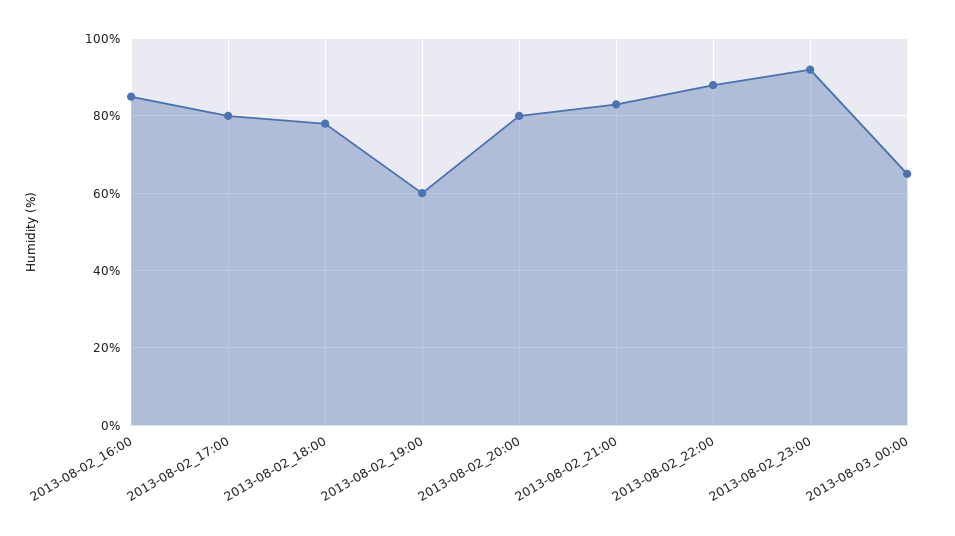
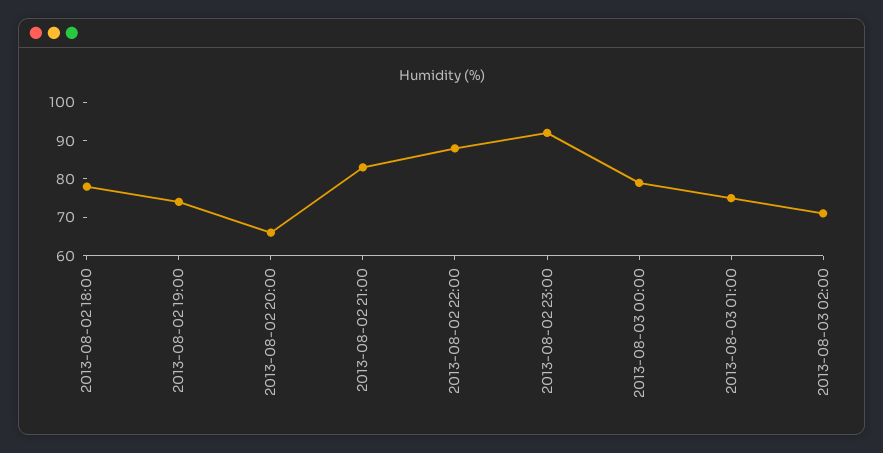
2013-08-02_16:00: 85 -> none
2013-08-02_17:00: 80 -> none
2013-08-02_19:00: 60 -> 75
2013-08-02_20:00: 80 -> 65
2013-08-03_00:00: 65 -> 80
2013-08-03 01:00: none -> 75
2013-08-03 02:00: none -> 70

